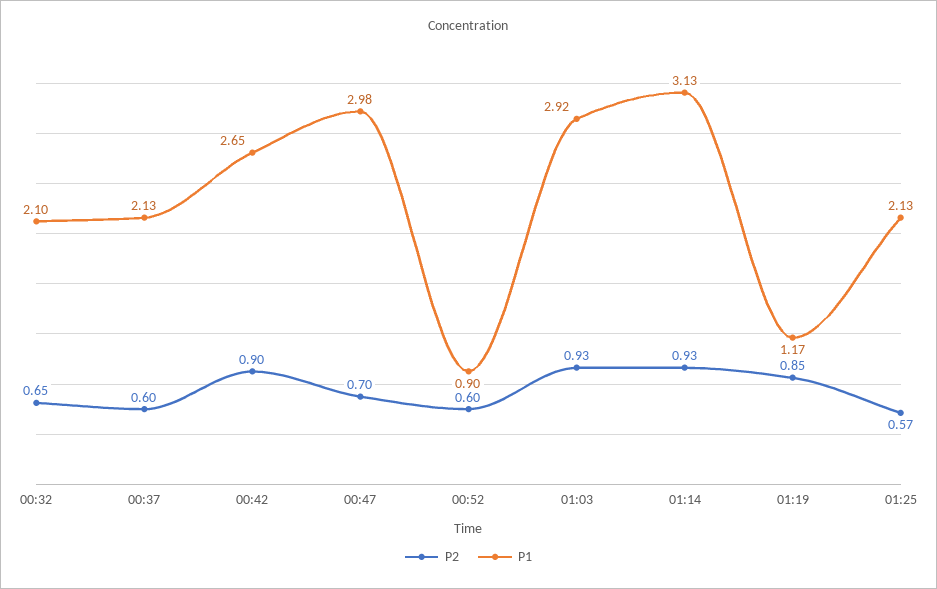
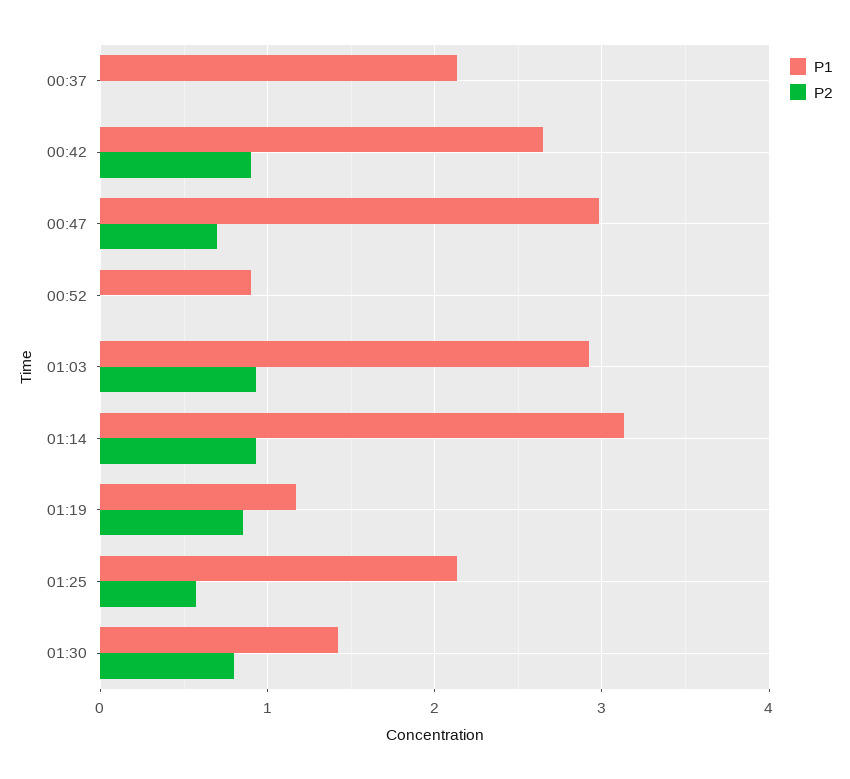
P2, 00:32: 0.65 -> none
P1, 00:32: 2.1 -> none
P2, 00:37: 0.6 -> 0
P2, 00:52: 0.6 -> 0
P1, 01:30: none -> 1.4
P2, 01:30: none -> 0.8

